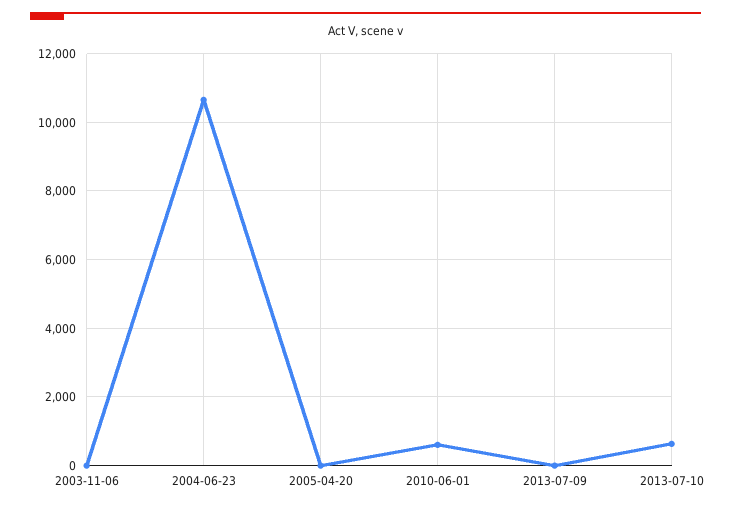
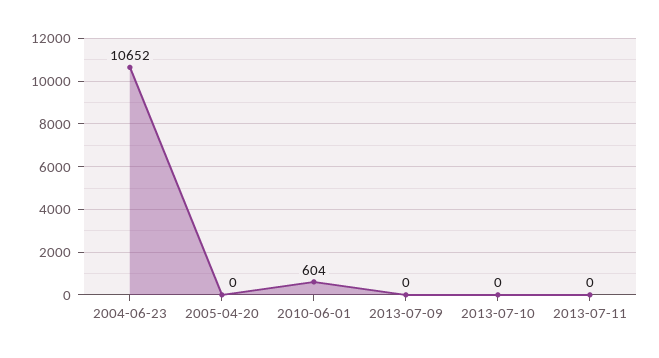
2003-11-06: 0 -> none
2013-07-10: 600 -> 0
2013-07-11: none -> 0

